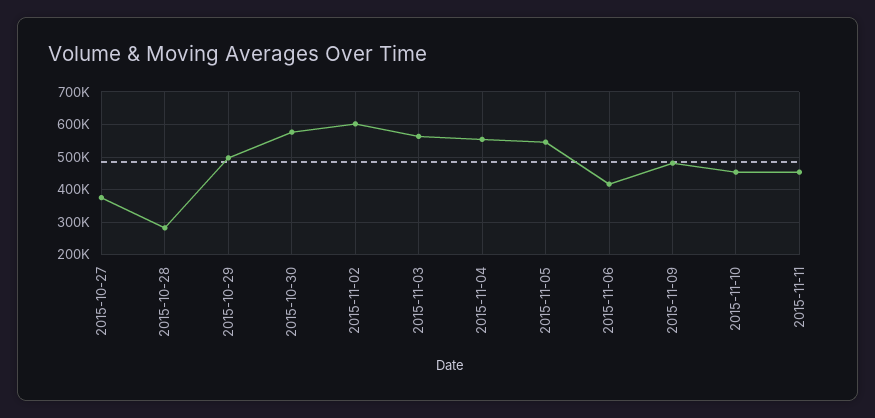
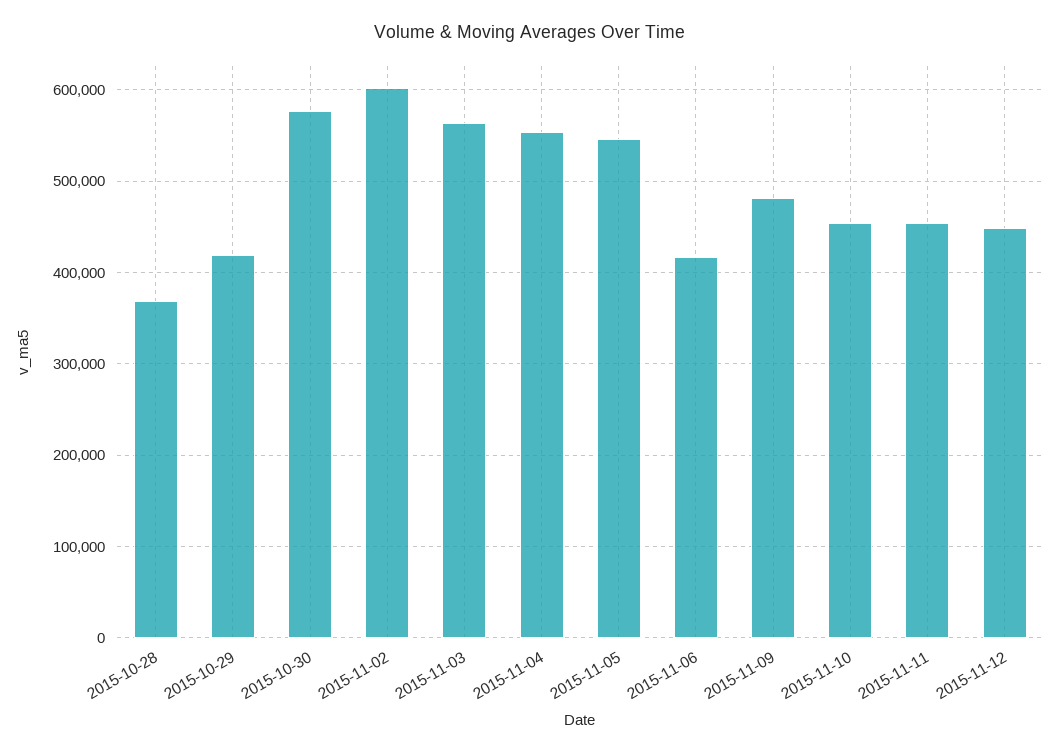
2015-10-27: 380000 -> none
2015-10-28: 280000 -> 370000
2015-10-29: 500000 -> 420000
2015-11-12: none -> 450000

